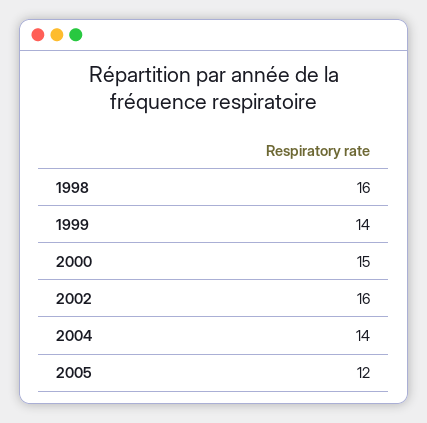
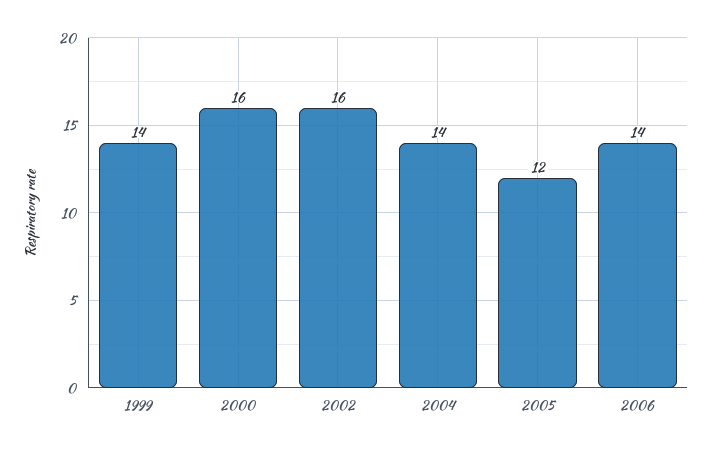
1998: 16 -> none
2000: 15 -> 16
2006: none -> 14

